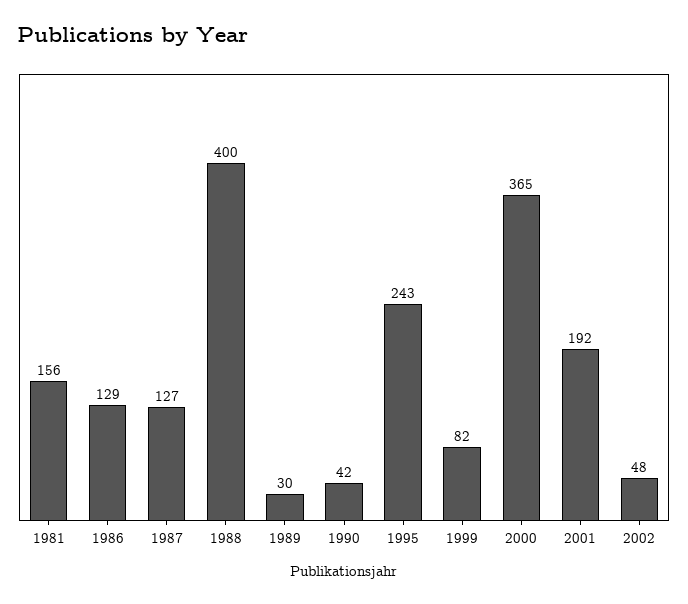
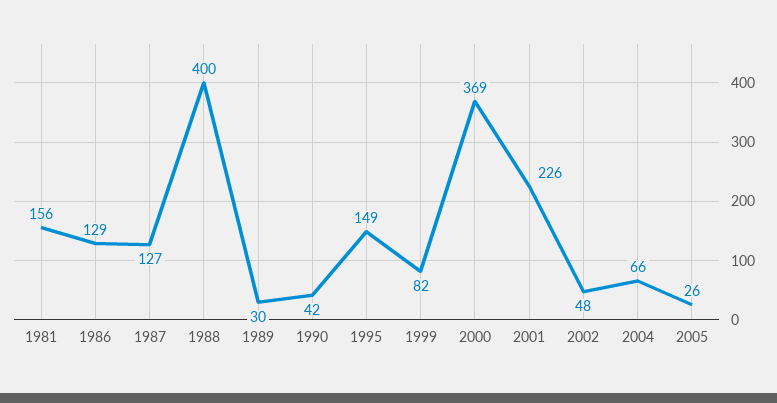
1995: 243 -> 149
2000: 365 -> 369
2001: 192 -> 226
2004: none -> 66
2005: none -> 26

